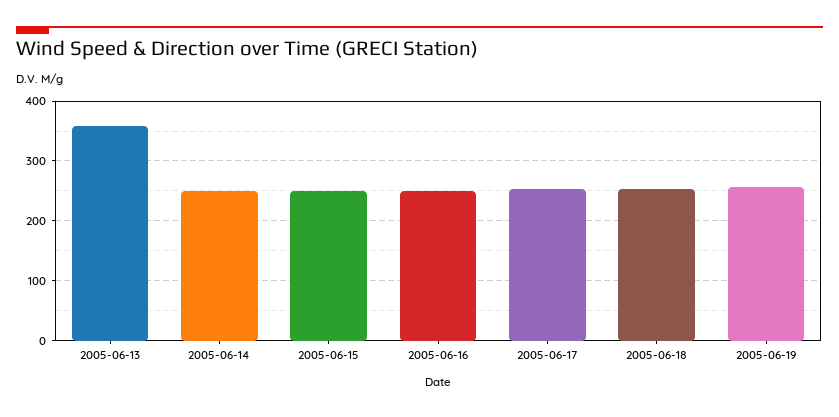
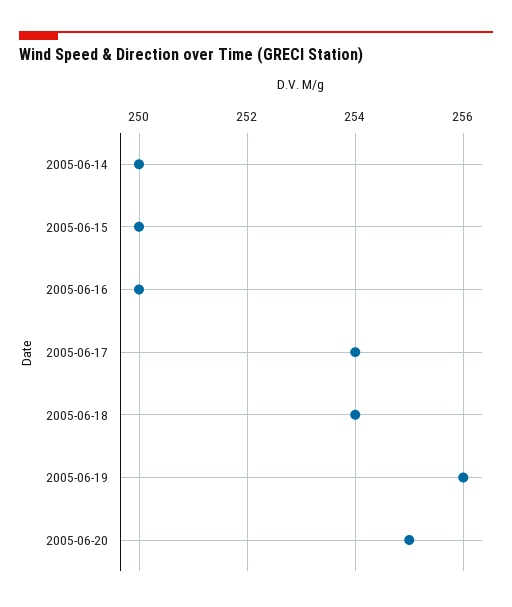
2005-06-13: 360 -> none
2005-06-20: none -> 255

